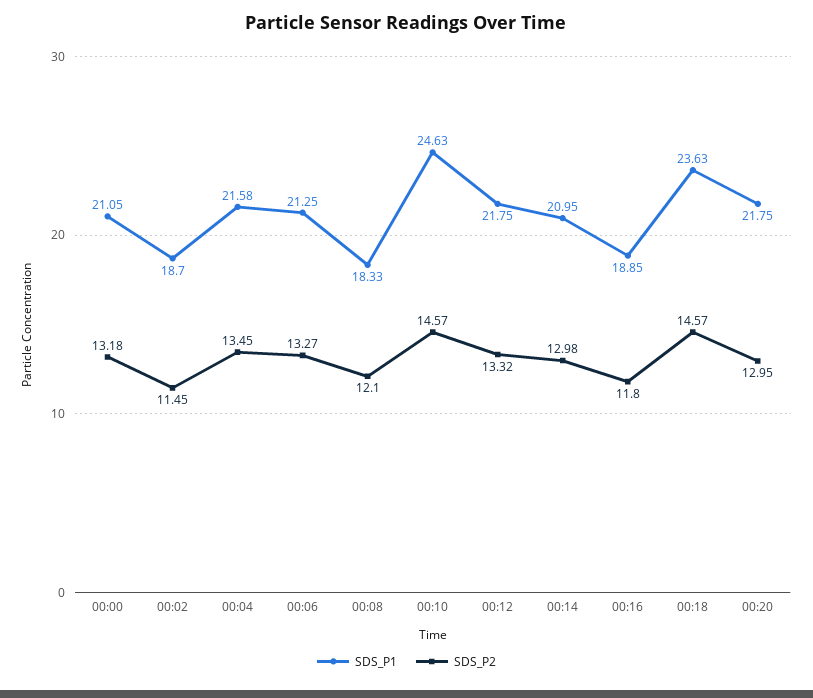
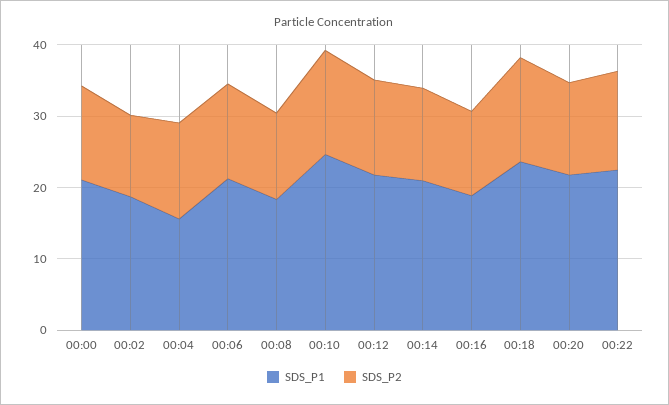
SDS_P1, 00:04: 21.58 -> 16
SDS_P1, 00:22: none -> 22
SDS_P2, 00:22: none -> 14

